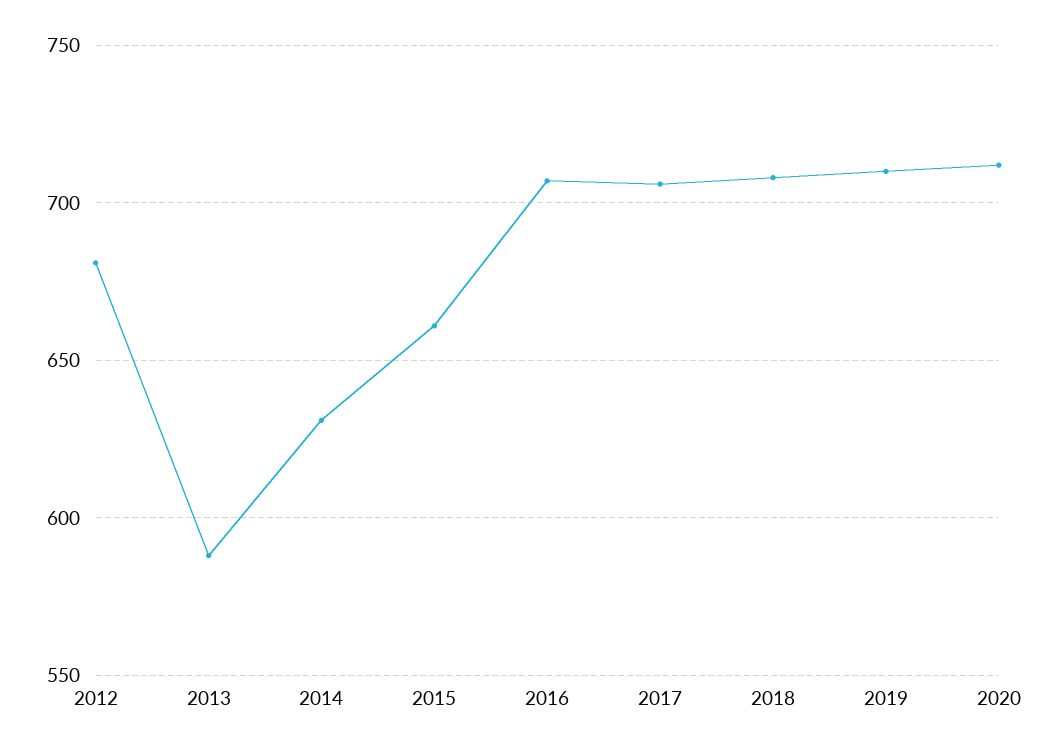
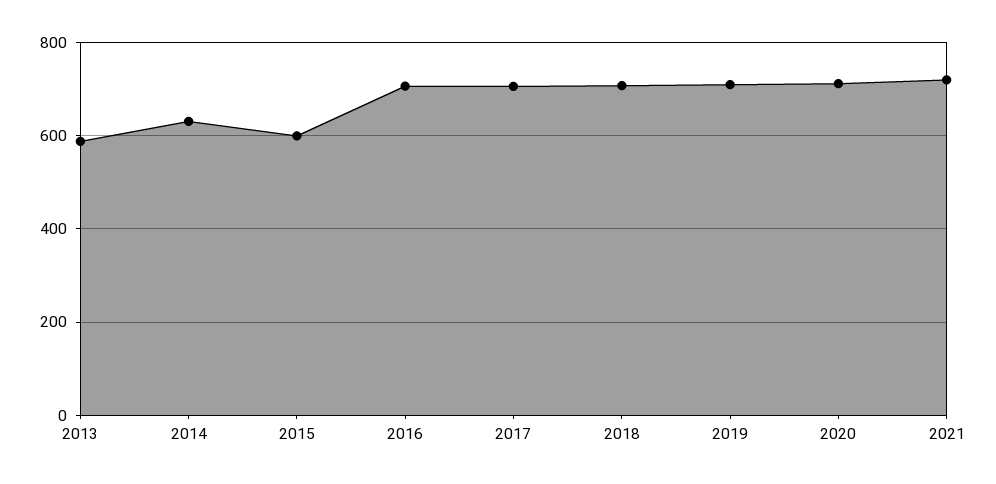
2012: 680 -> none
2015: 660 -> 600
2021: none -> 720

